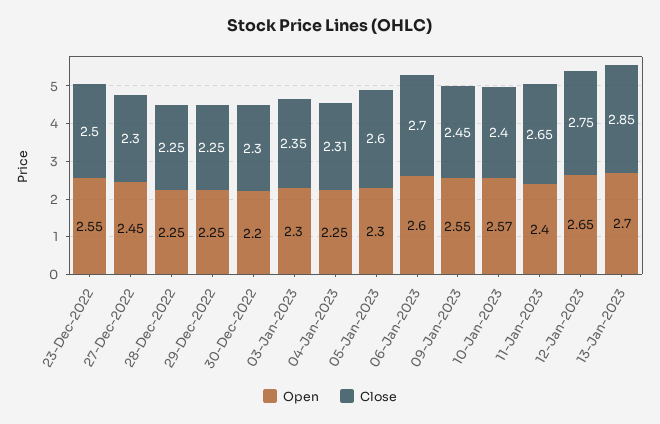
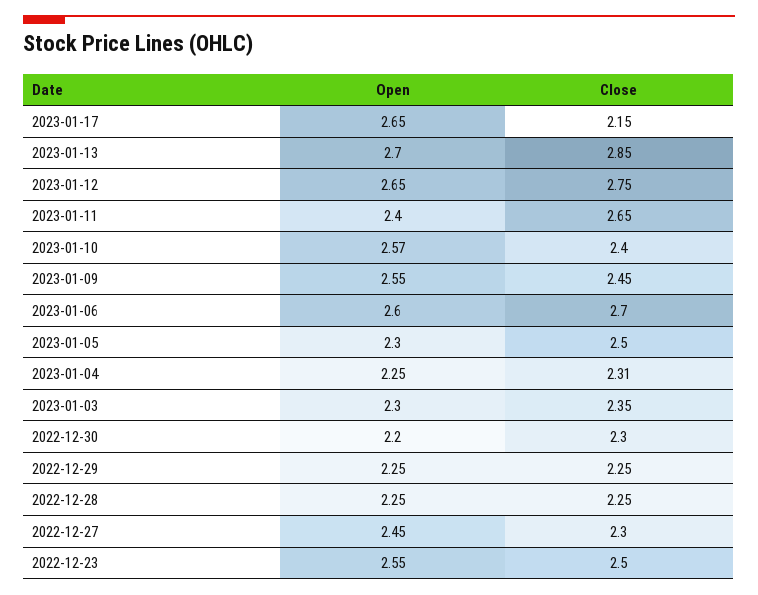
Close, 05-Jan-2023: 2.6 -> 2.5
Open, 2023-01-17: none -> 2.65
Close, 2023-01-17: none -> 2.15

